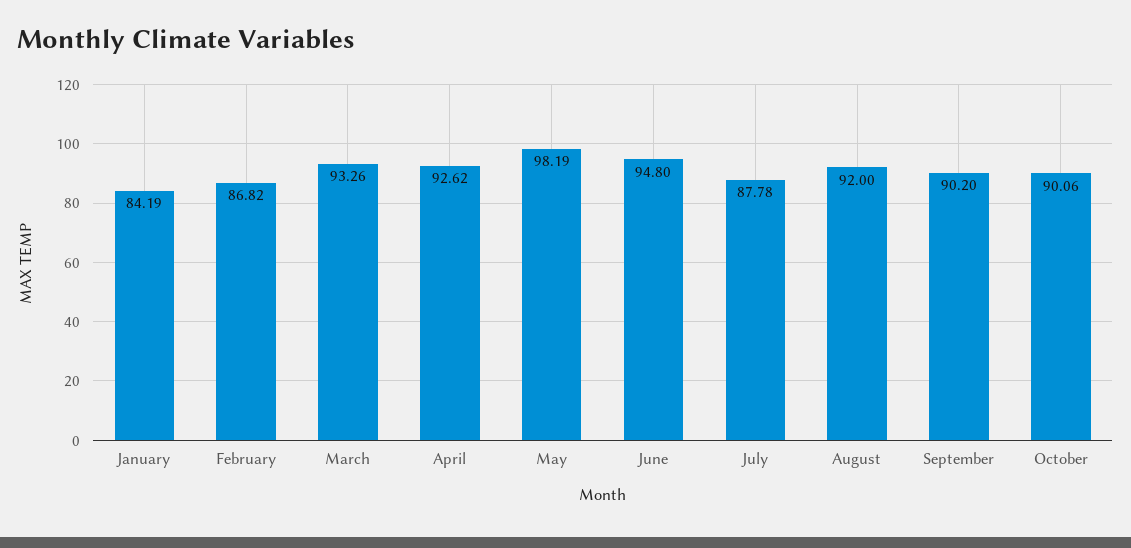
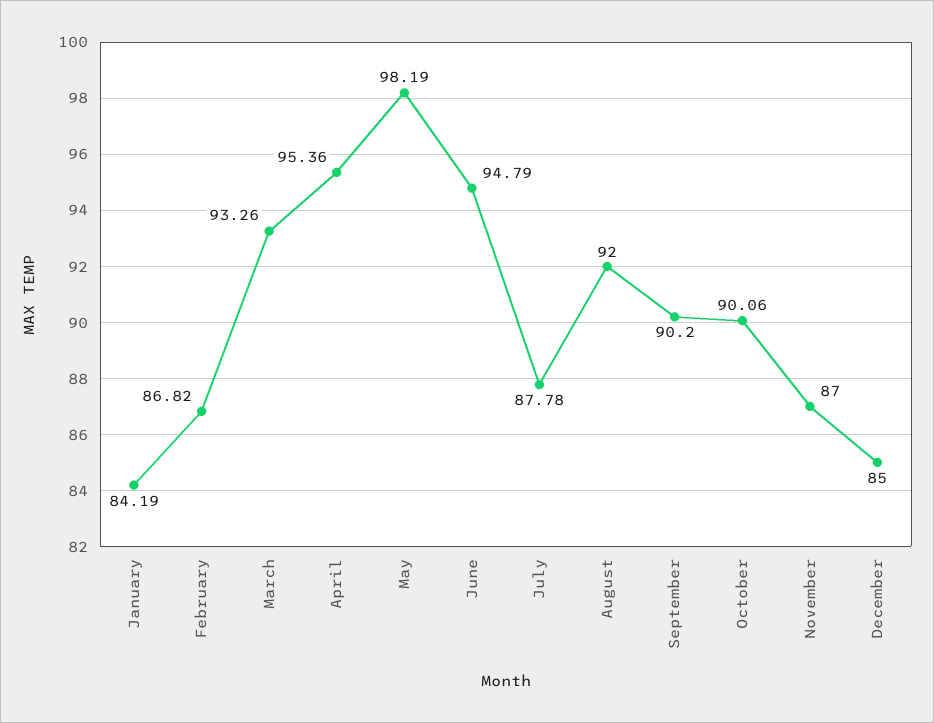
April: 92.62 -> 95.36
June: 94.8 -> 94.79
November: none -> 87
December: none -> 85

